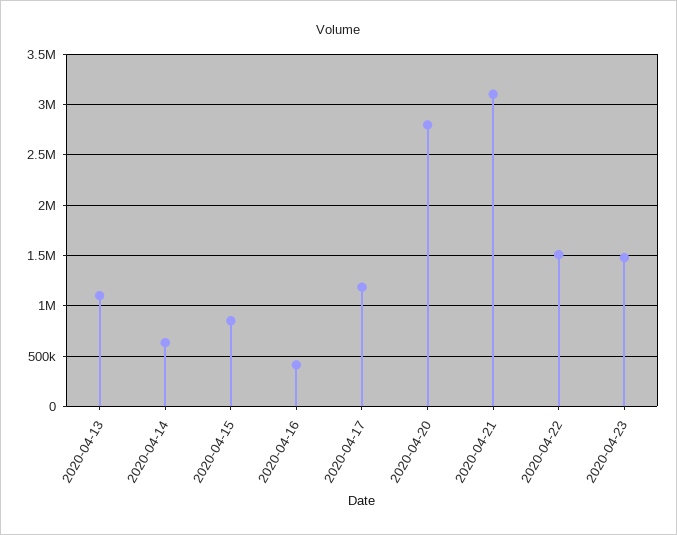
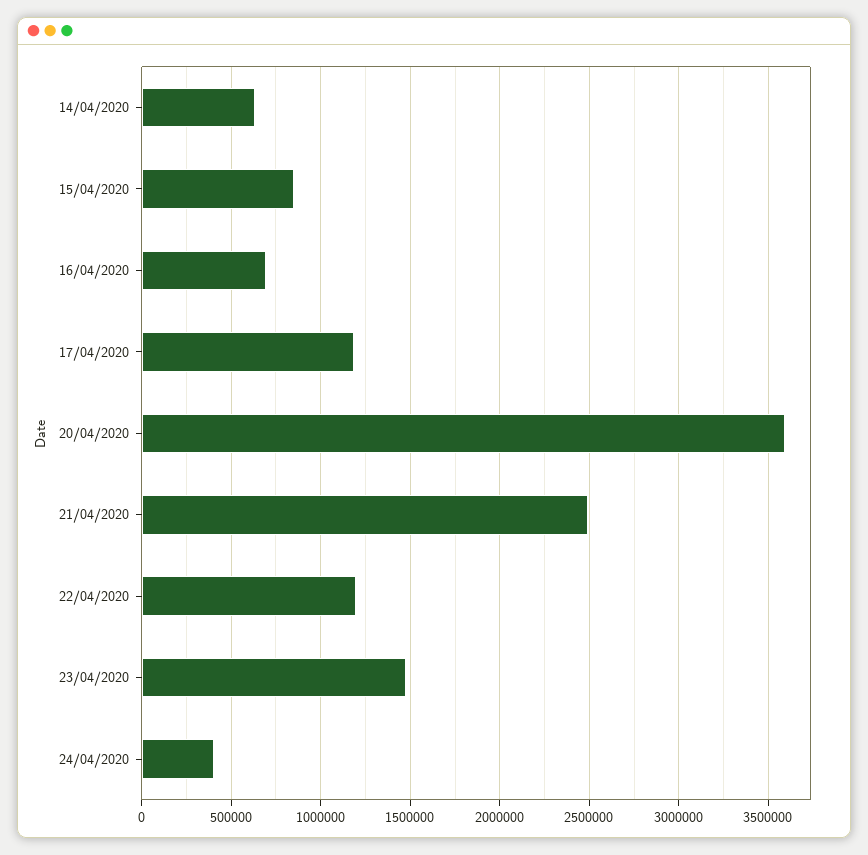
2020-04-13: 1100000 -> none
2020-04-16: 400000 -> 700000
2020-04-20: 2800000 -> 3600000
2020-04-21: 3100000 -> 2500000
2020-04-22: 1500000 -> 1200000
24/04/2020: none -> 400000

